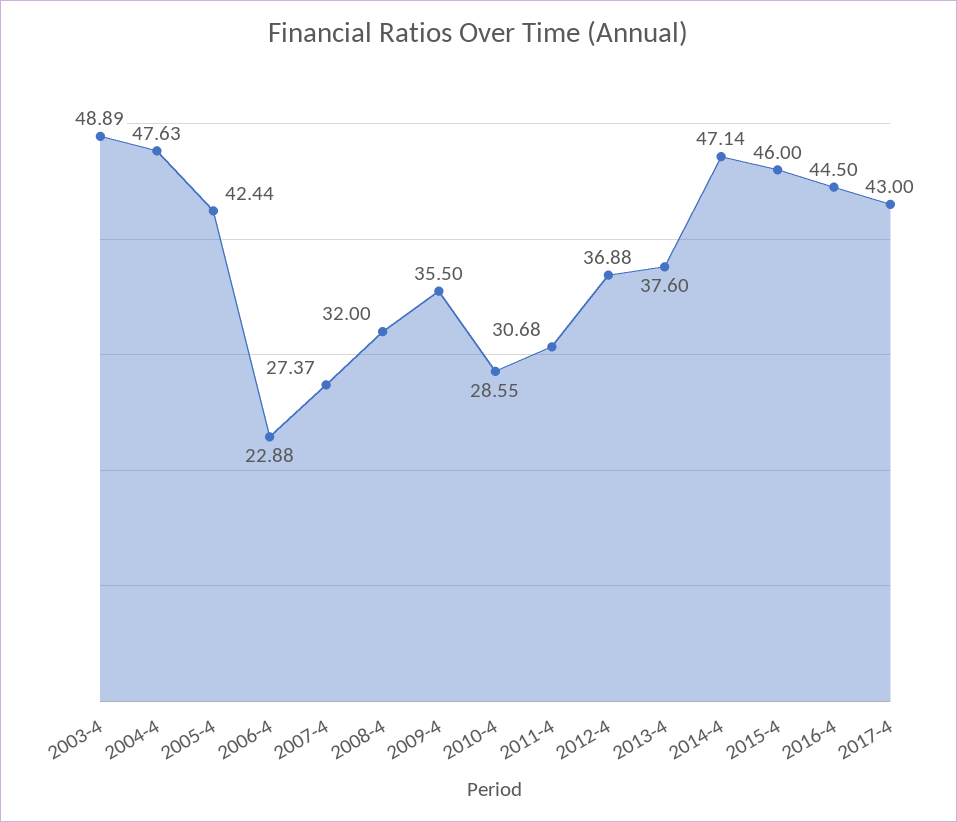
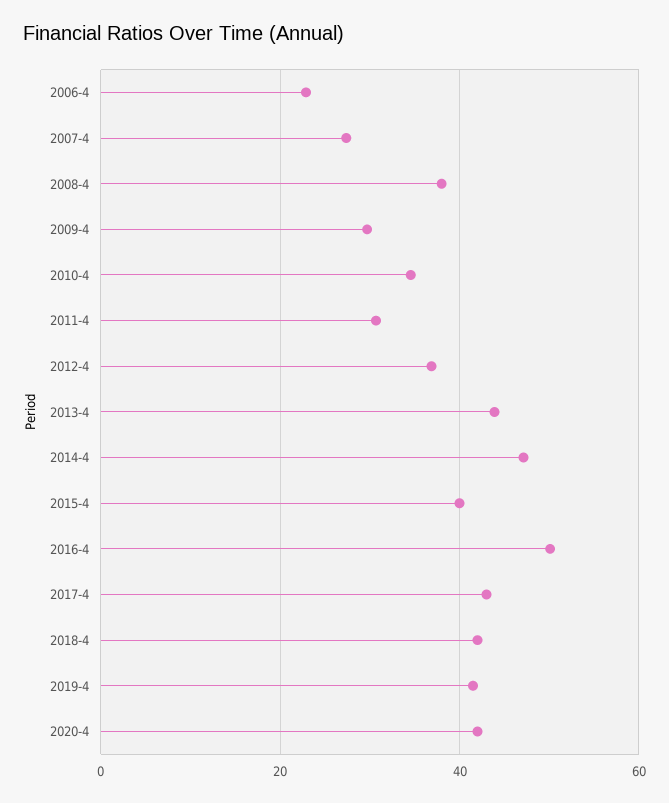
2003-4: 48.89 -> none
2004-4: 47.63 -> none
2005-4: 42.44 -> none
2008-4: 32 -> 38
2009-4: 35.5 -> 30
2010-4: 28.55 -> 34
2013-4: 37.6 -> 44
2015-4: 46 -> 40
2016-4: 44.5 -> 50
2018-4: none -> 42
2019-4: none -> 42
2020-4: none -> 42

